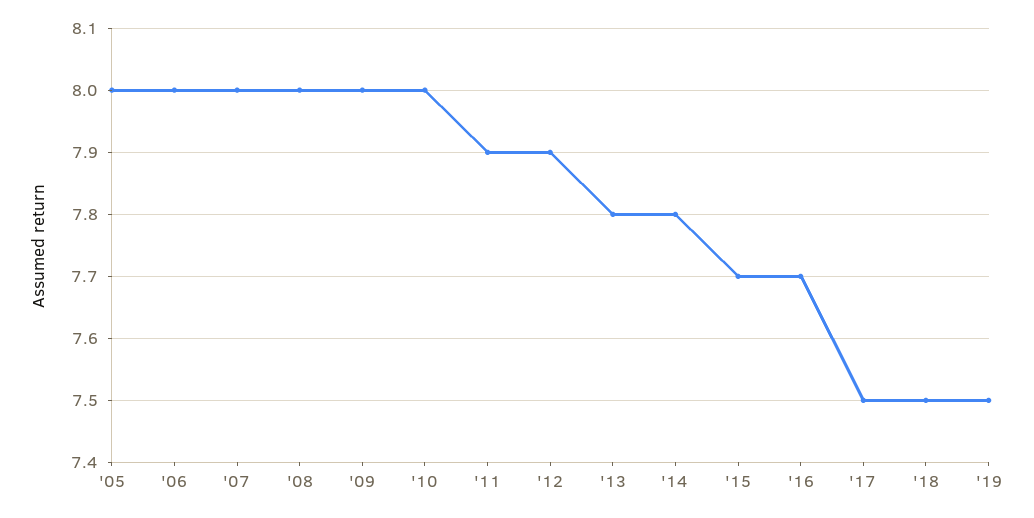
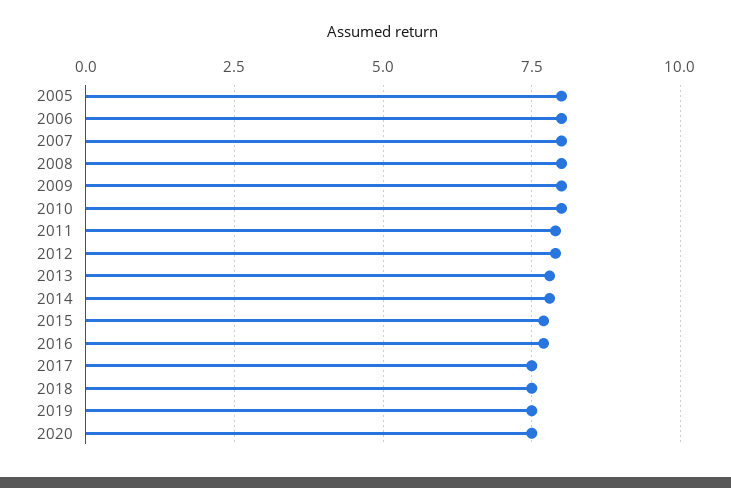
2020: none -> 7.5

